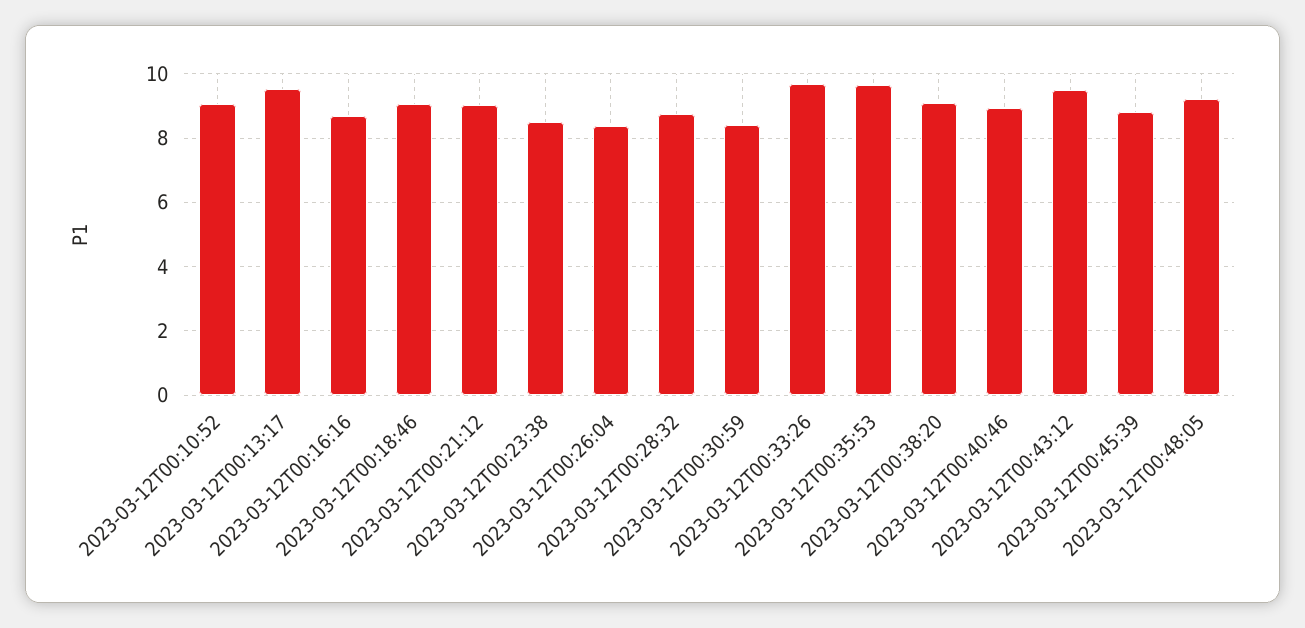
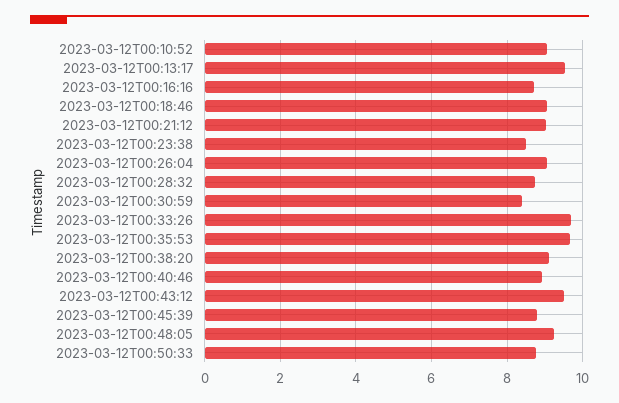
2023-03-12T00:26:04: 8.4 -> 9
2023-03-12T00:50:33: none -> 8.8

